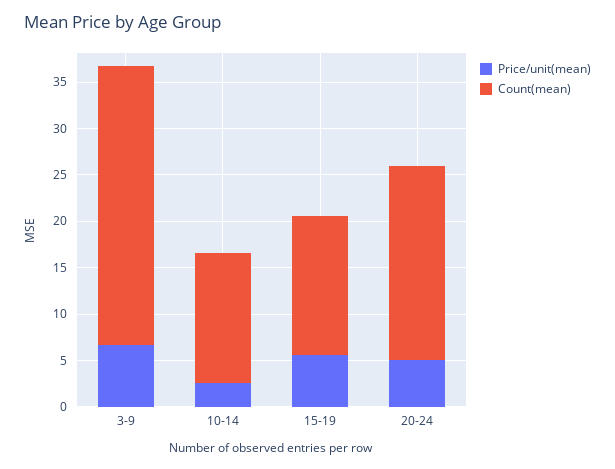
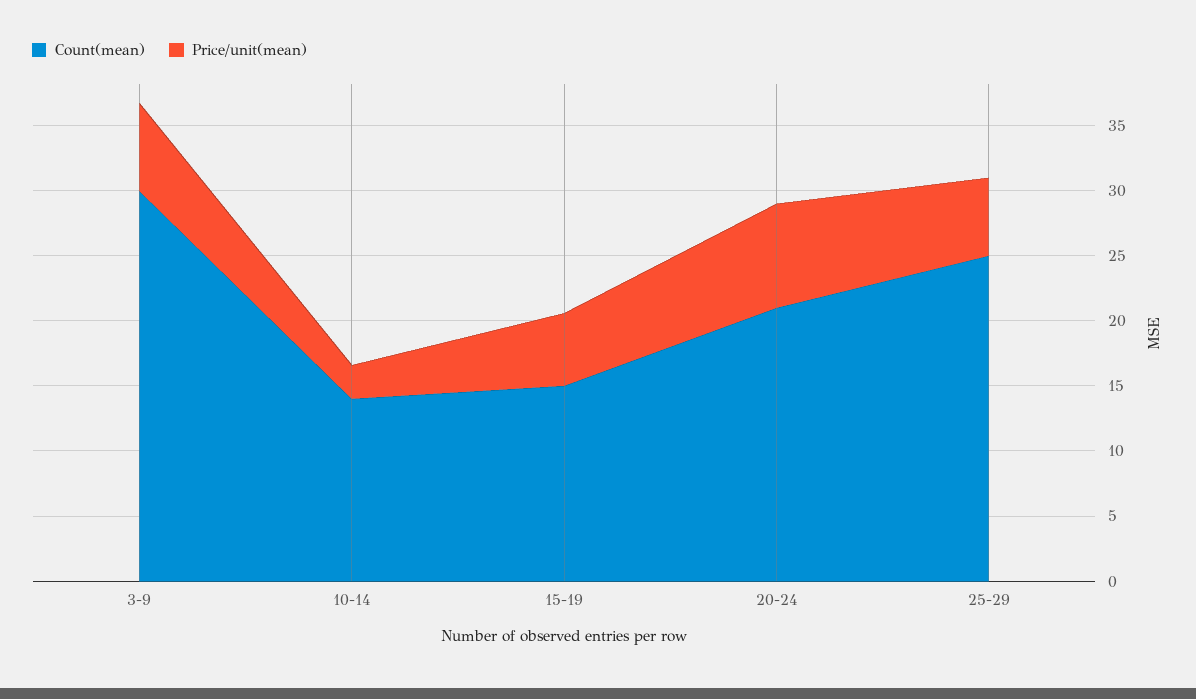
Price/unit(mean), 20-24: 5 -> 8
Count(mean), 25-29: none -> 25
Price/unit(mean), 25-29: none -> 6

